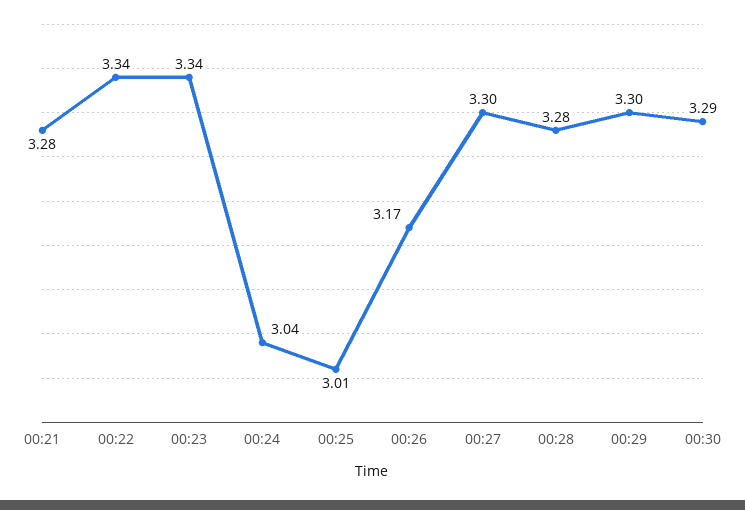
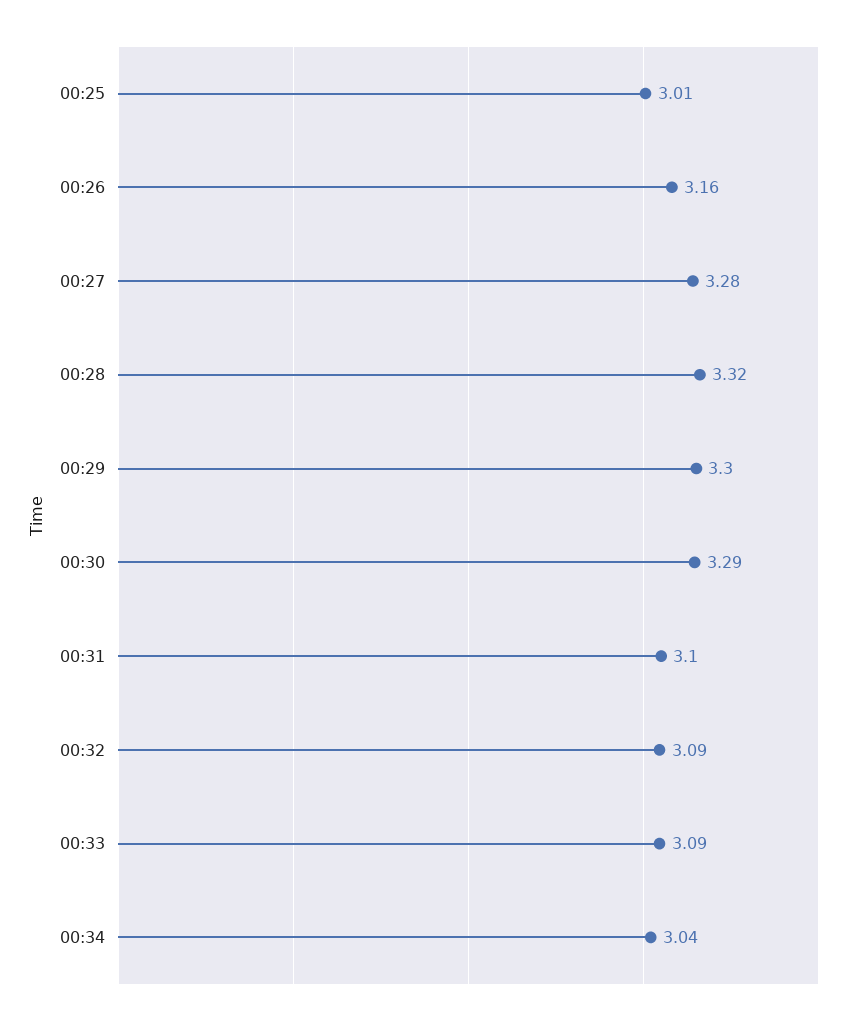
00:21: 3.28 -> none
00:22: 3.34 -> none
00:23: 3.34 -> none
00:24: 3.04 -> none
00:26: 3.17 -> 3.16
00:27: 3.3 -> 3.28
00:28: 3.28 -> 3.32
00:31: none -> 3.1
00:32: none -> 3.09
00:33: none -> 3.09
00:34: none -> 3.04

